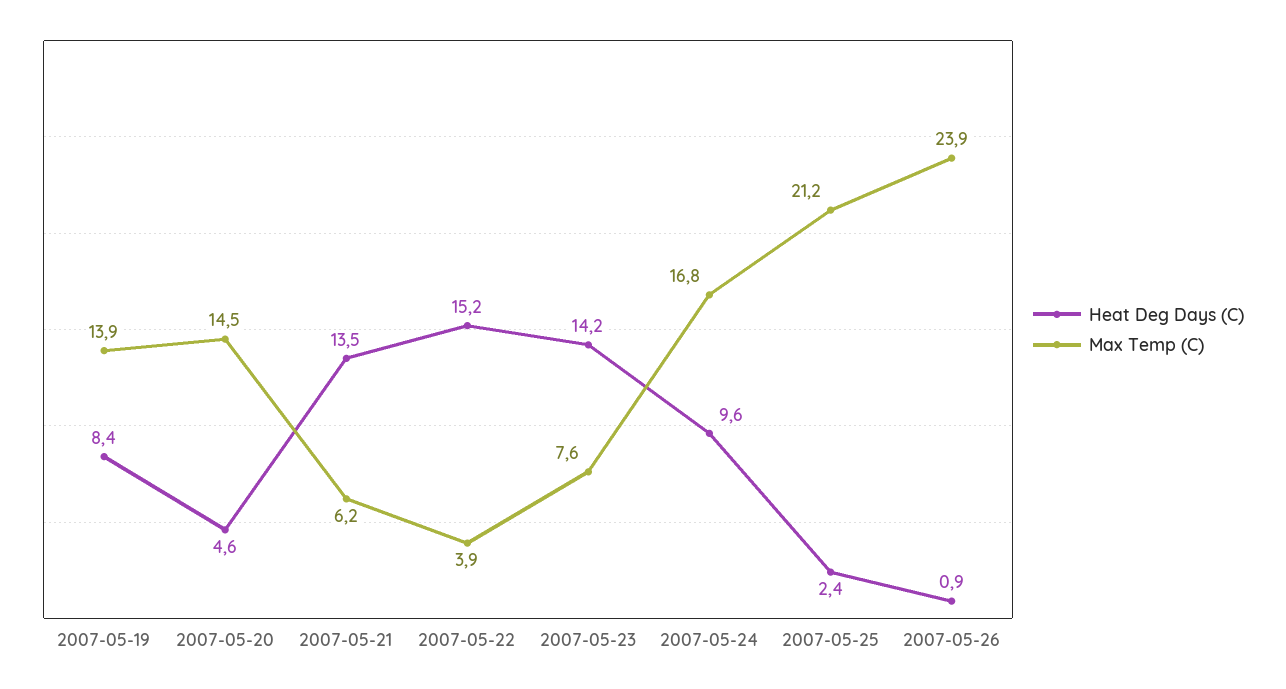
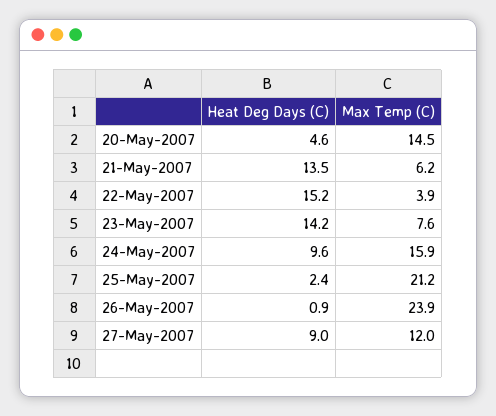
Heat Deg Days (C), 2007-05-19: 8.4 -> none
Max Temp (C), 2007-05-19: 13.9 -> none
Max Temp (C), 2007-05-24: 16.8 -> 15.9
Heat Deg Days (C), 27-May-2007: none -> 9
Max Temp (C), 27-May-2007: none -> 12

